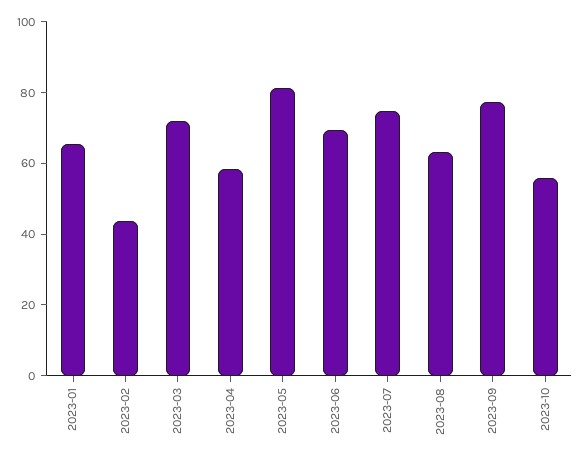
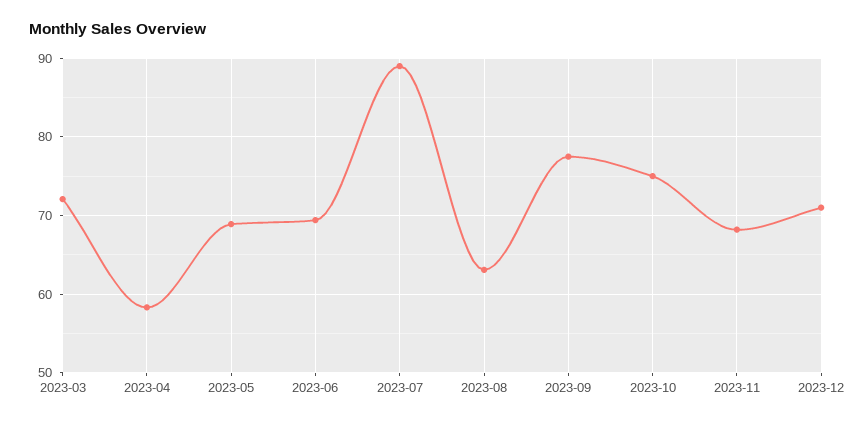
2023-01: 65 -> none
2023-02: 45 -> none
2023-05: 80 -> 69
2023-07: 75 -> 89
2023-10: 55 -> 75
2023-11: none -> 68
2023-12: none -> 71

